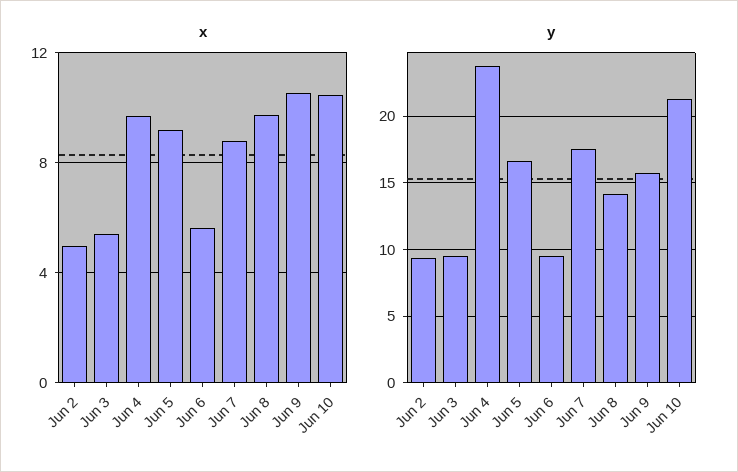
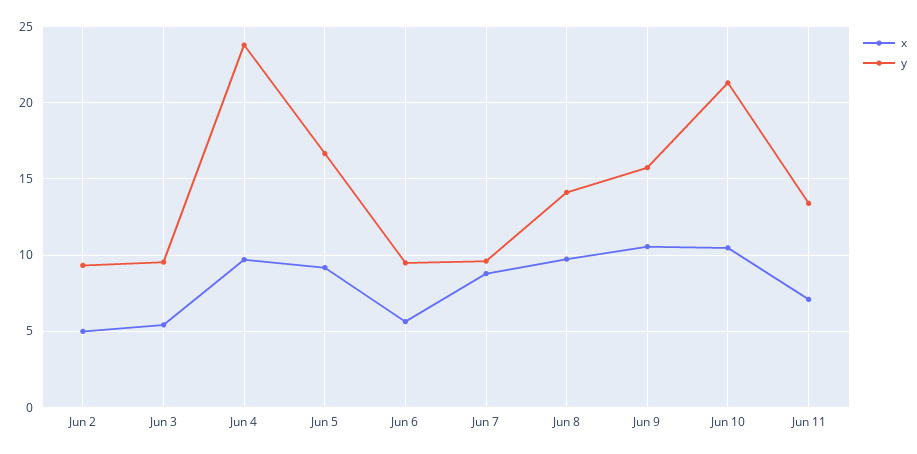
y, Jun 7: 17.5 -> 9.5
x, Jun 11: none -> 7
y, Jun 11: none -> 13.5

